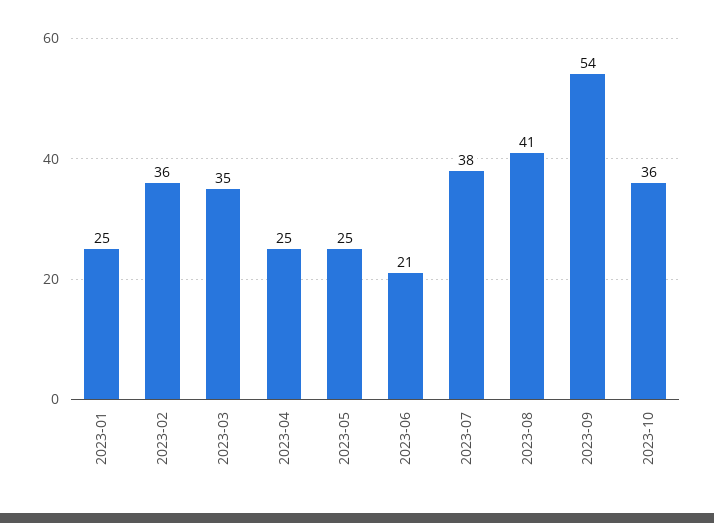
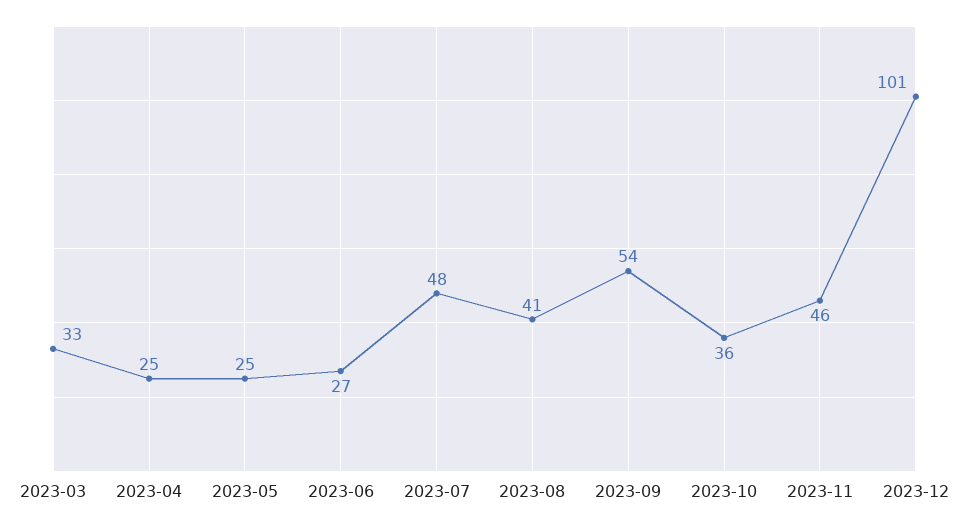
2023-01: 25 -> none
2023-02: 36 -> none
2023-03: 35 -> 33
2023-06: 21 -> 27
2023-07: 38 -> 48
2023-11: none -> 46
2023-12: none -> 101

